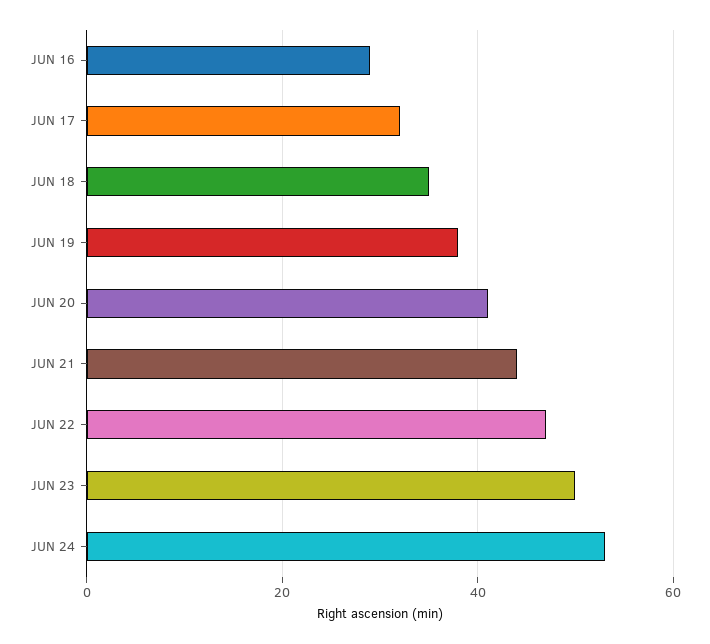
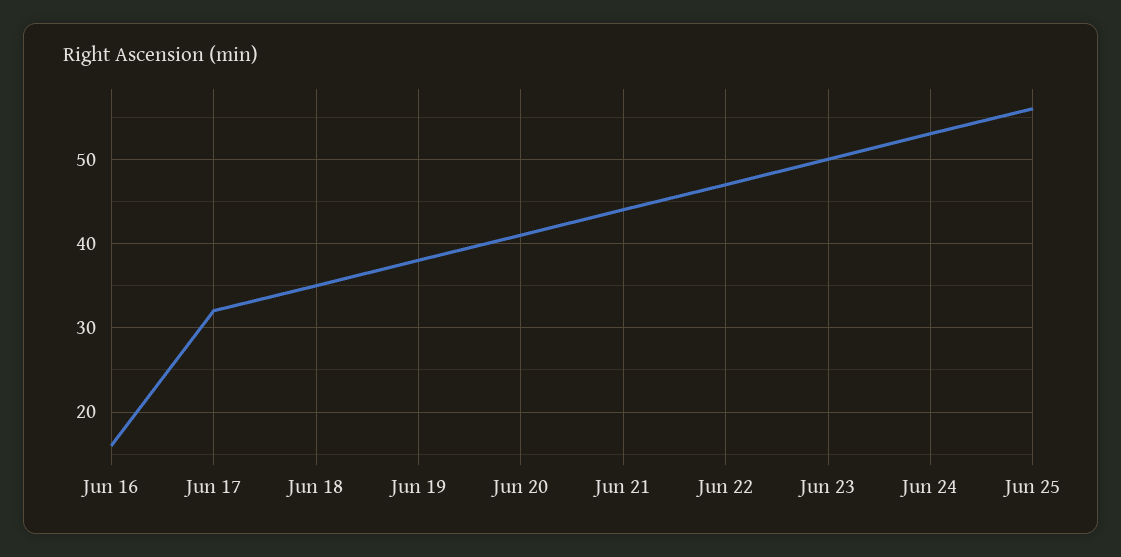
JUN 16: 30 -> 16
Jun 25: none -> 56

